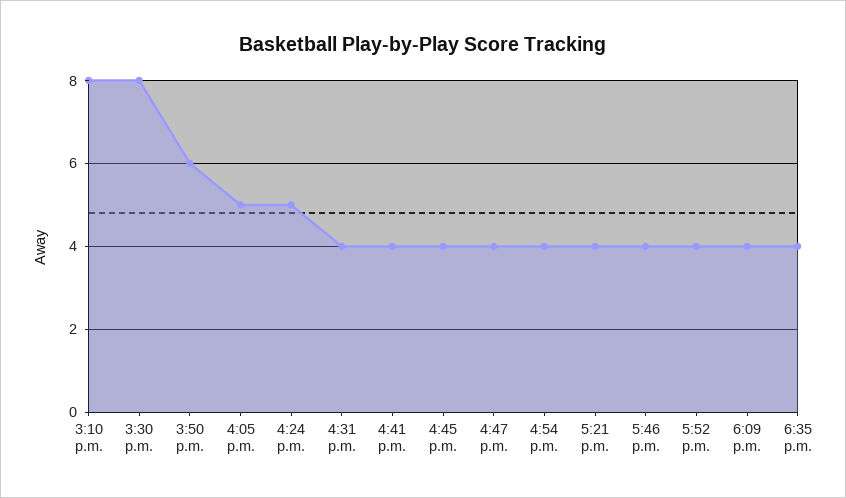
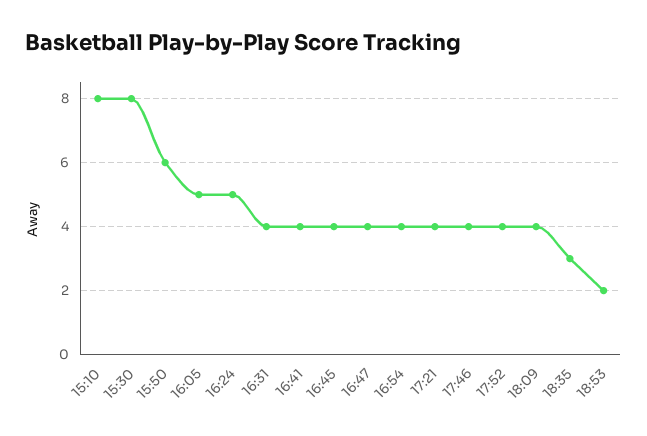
6:35 p.m.: 4 -> 3
18:53: none -> 2

